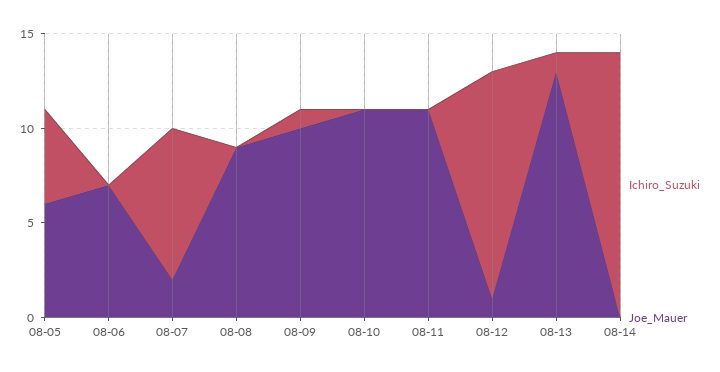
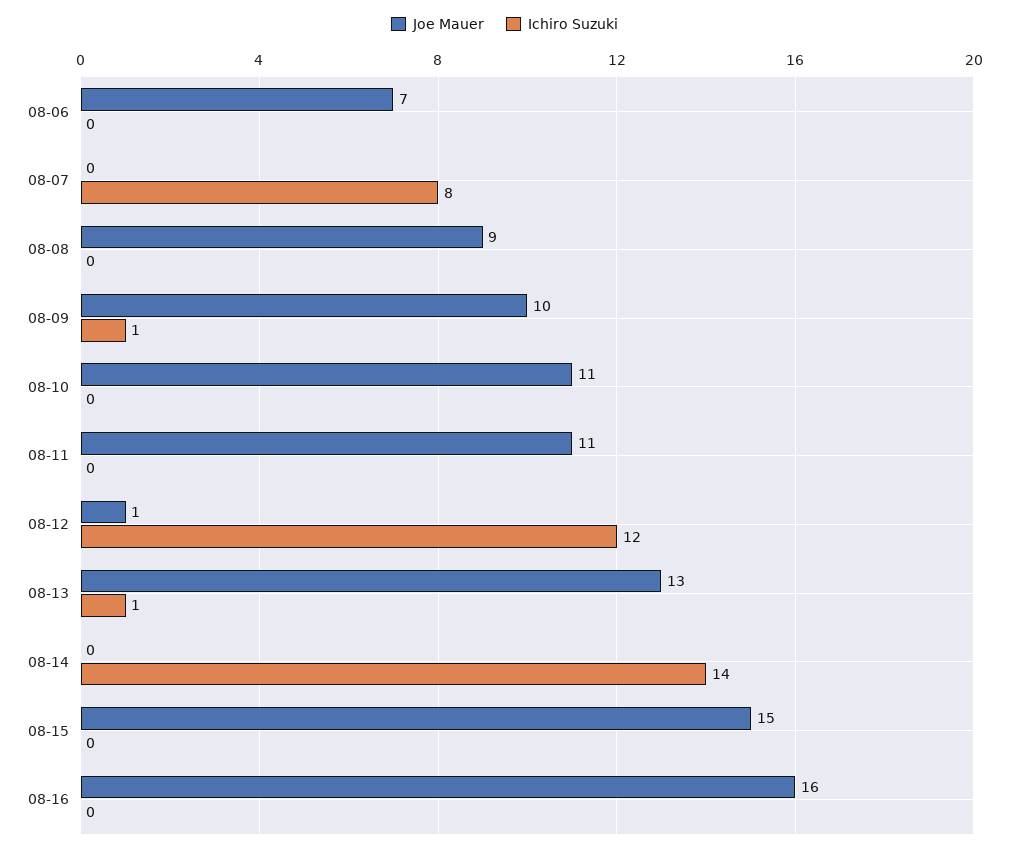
Ichiro_Suzuki, 08-05: 5 -> none
Joe_Mauer, 08-05: 6 -> none
Joe_Mauer, 08-07: 2 -> 0
Joe_Mauer, 08-15: none -> 15
Ichiro_Suzuki, 08-15: none -> 0
Joe_Mauer, 08-16: none -> 16
Ichiro_Suzuki, 08-16: none -> 0

